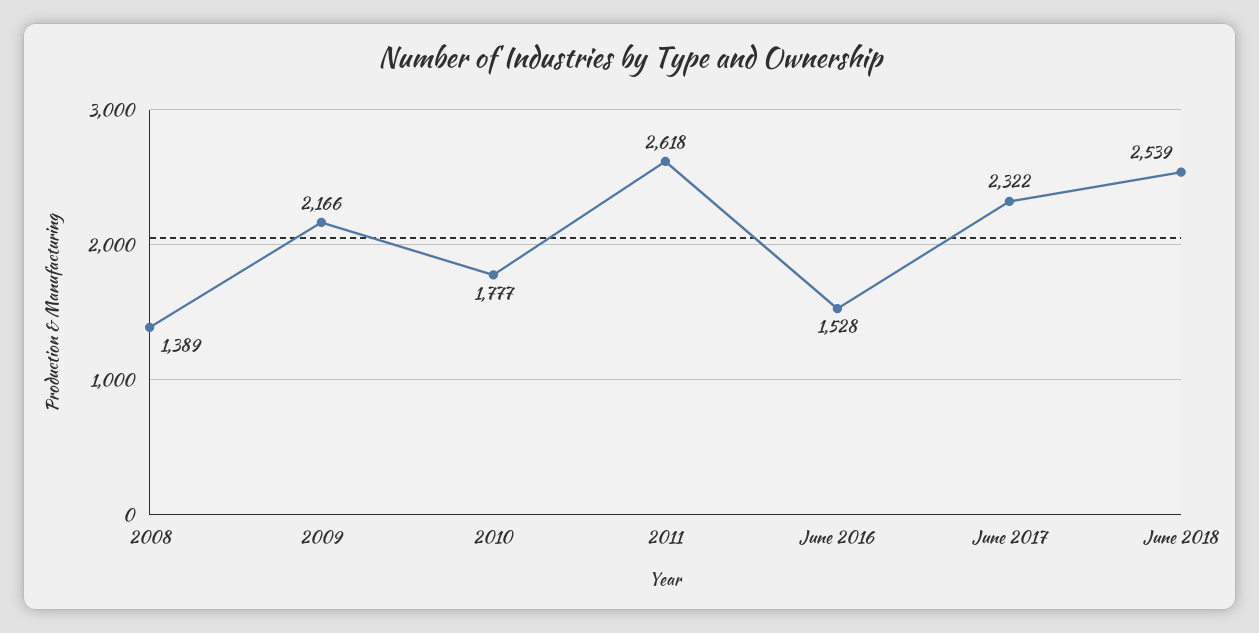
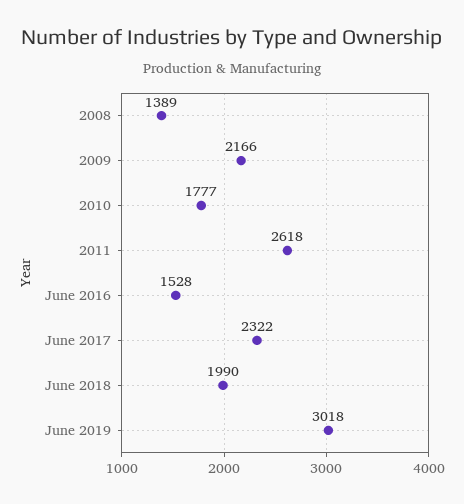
June 2018: 2539 -> 1990
June 2019: none -> 3018

